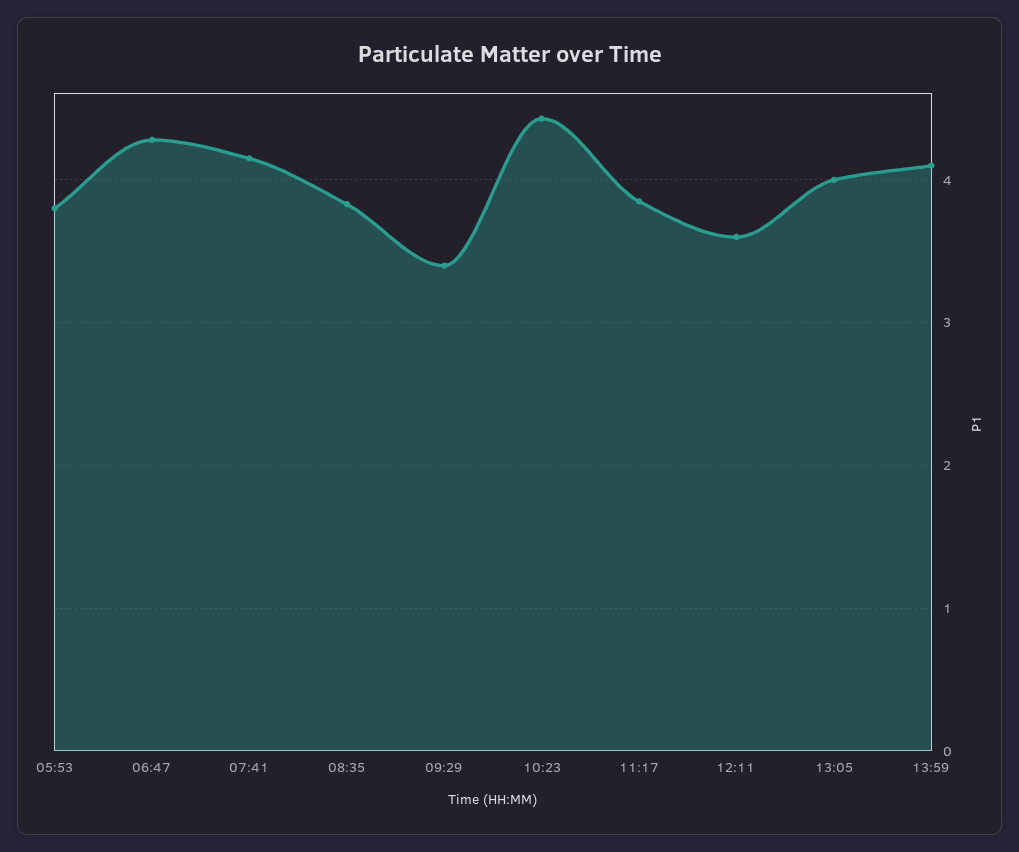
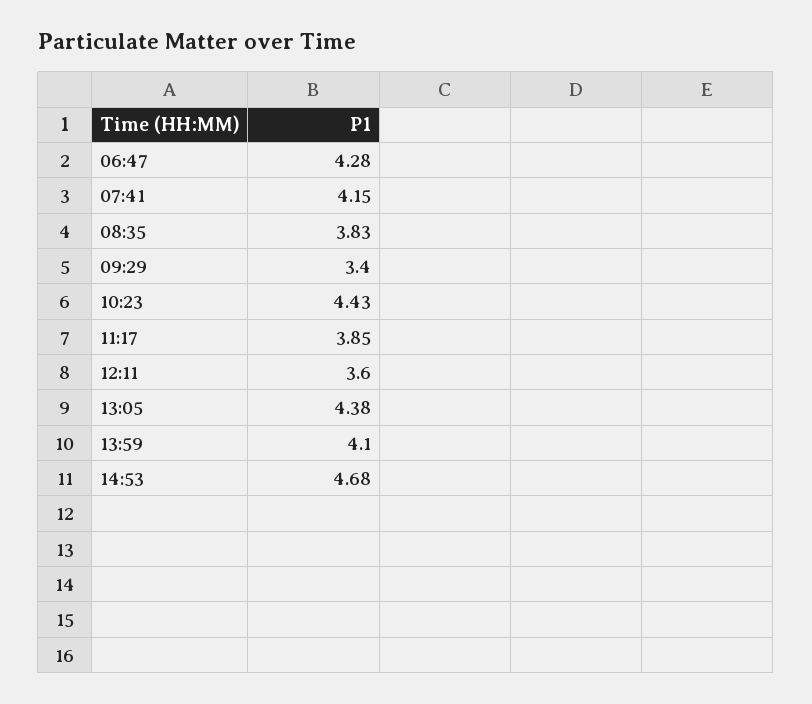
05:53: 3.8 -> none
13:05: 4 -> 4.38
14:53: none -> 4.68

